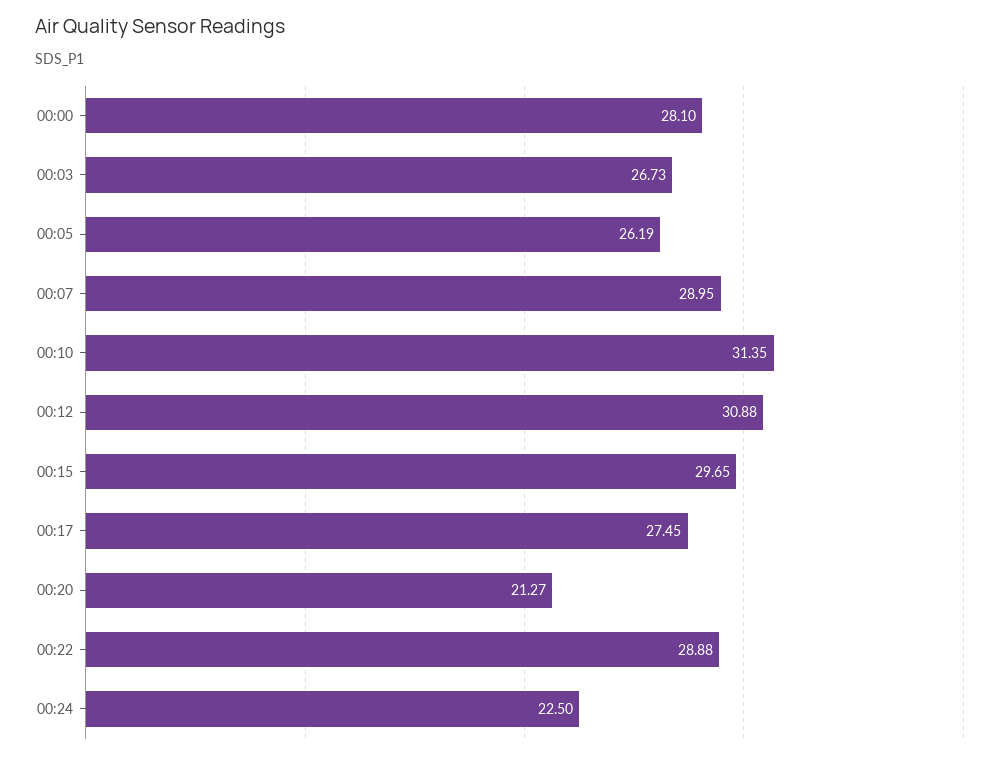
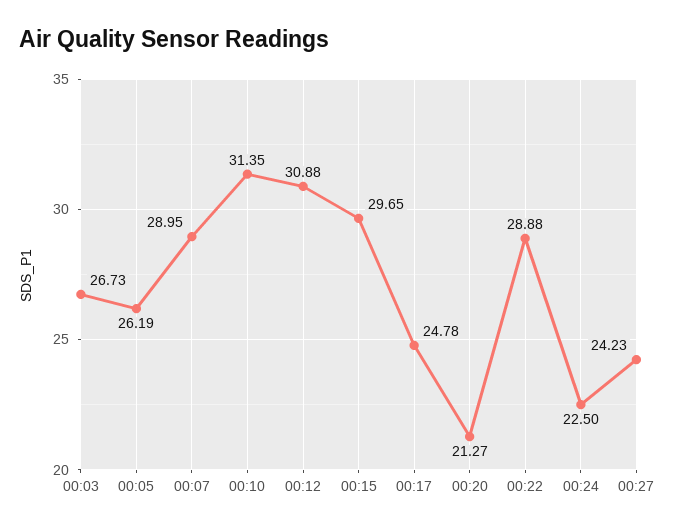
00:00: 28.1 -> none
00:17: 27.45 -> 24.78
00:27: none -> 24.23

